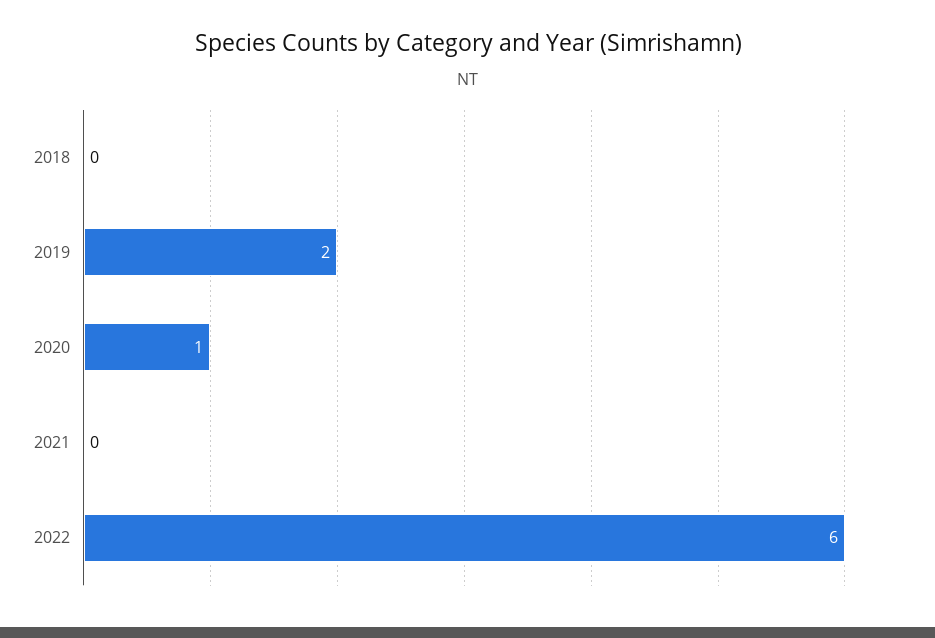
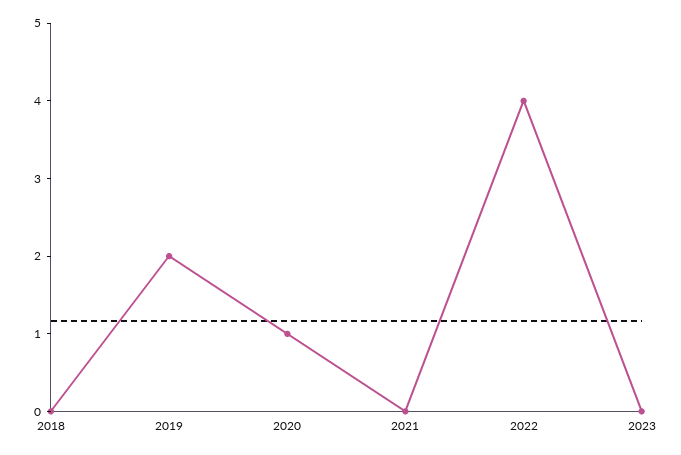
2022: 6 -> 4
2023: none -> 0

